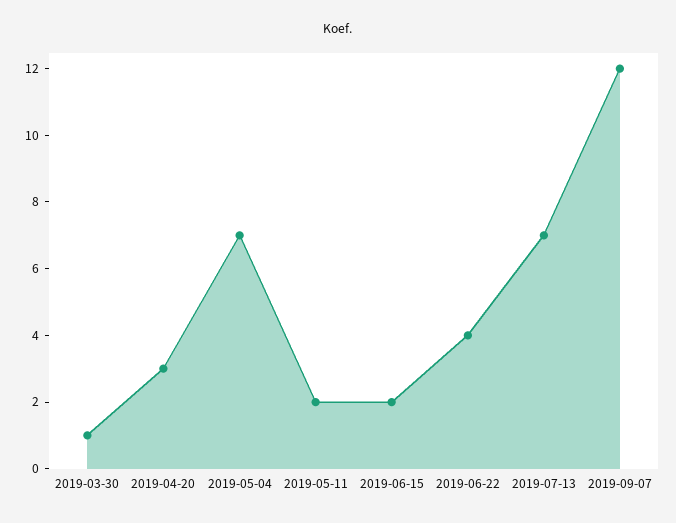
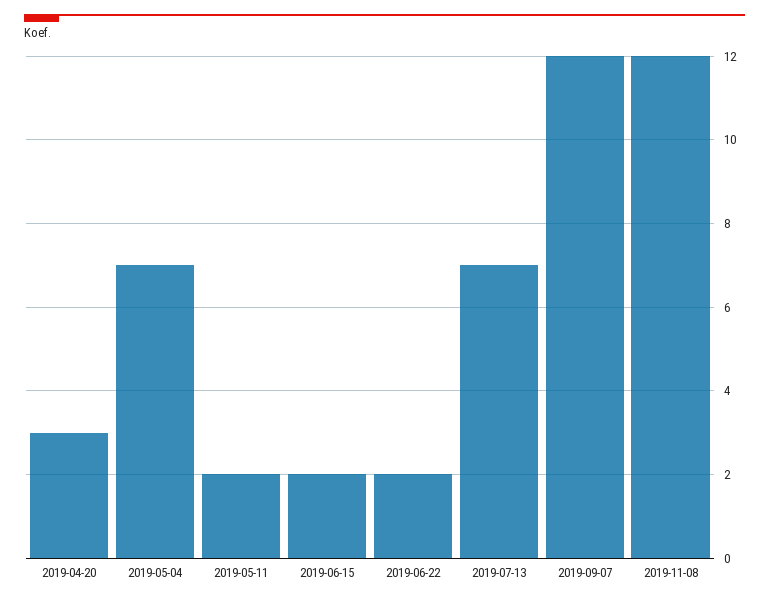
2019-03-30: 1 -> none
2019-06-22: 4 -> 2
2019-11-08: none -> 12

